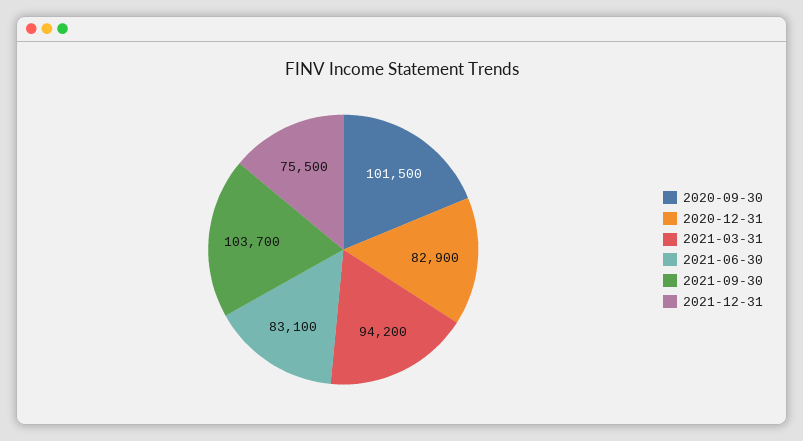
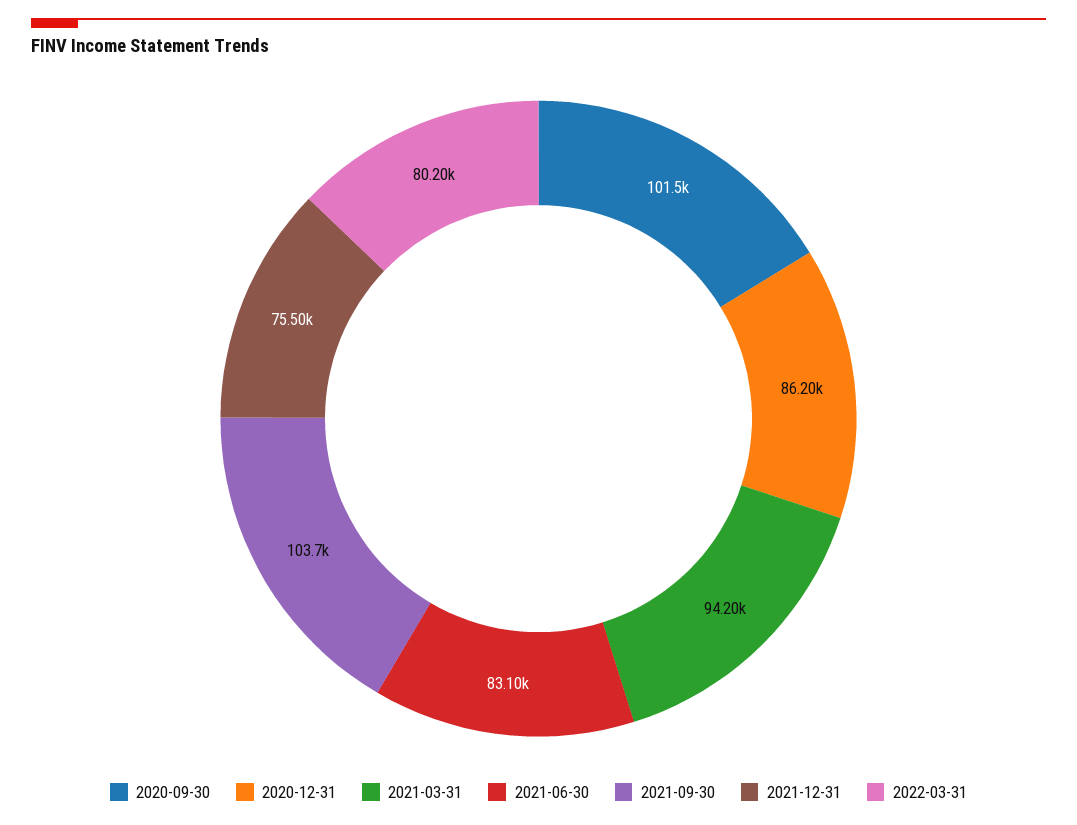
2020-12-31: 82900 -> 86200
2022-03-31: none -> 80200

